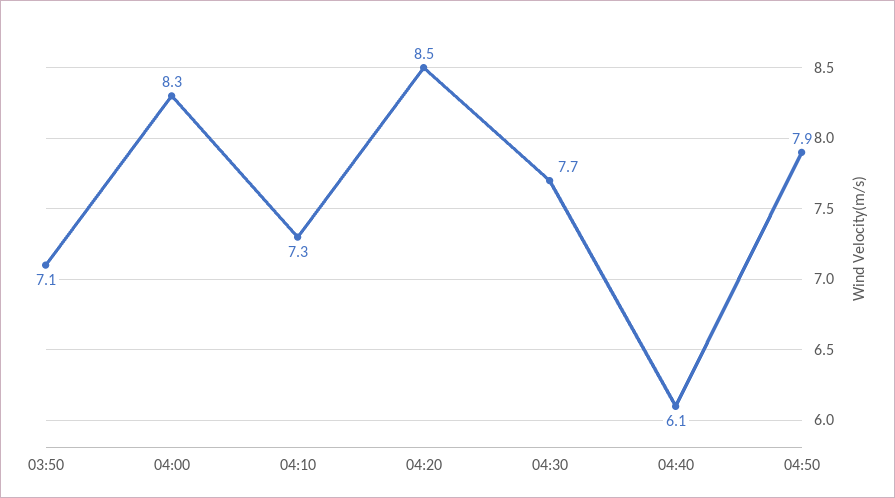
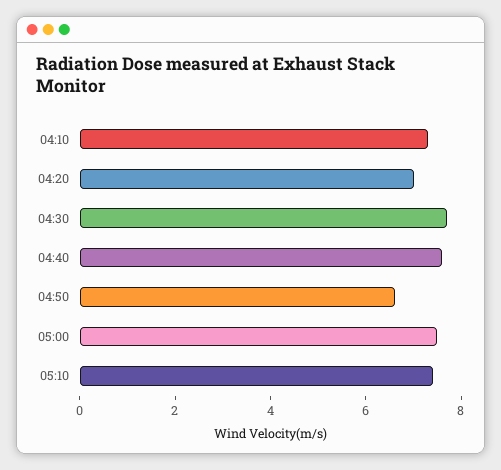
03:50: 7.1 -> none
04:00: 8.3 -> none
04:20: 8.5 -> 7
04:40: 6.1 -> 7.5
04:50: 7.9 -> 6.5
05:00: none -> 7.5
05:10: none -> 7.5

